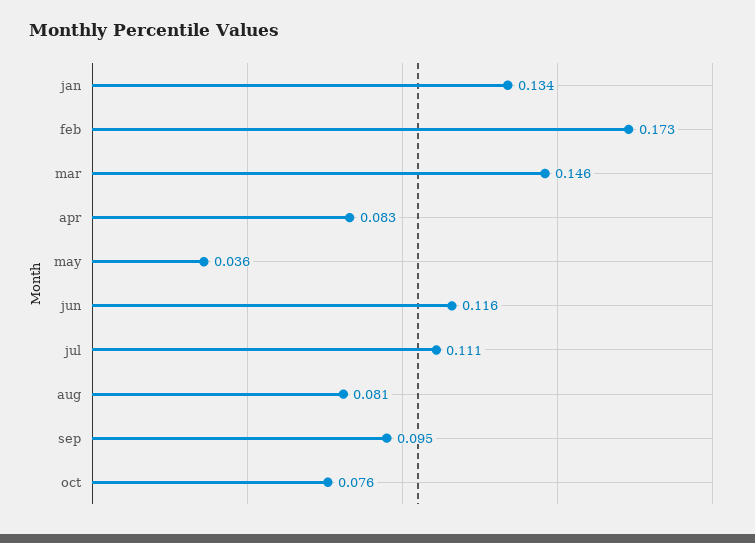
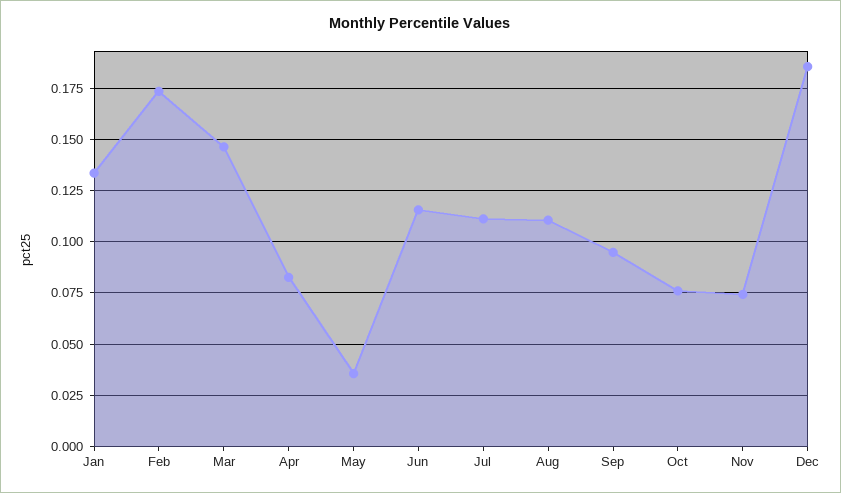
aug: 0.081 -> 0.11
Nov: none -> 0.075
Dec: none -> 0.185

